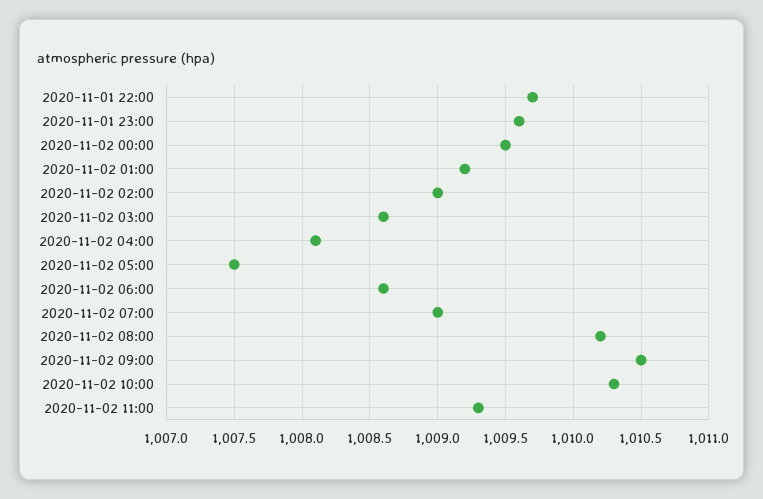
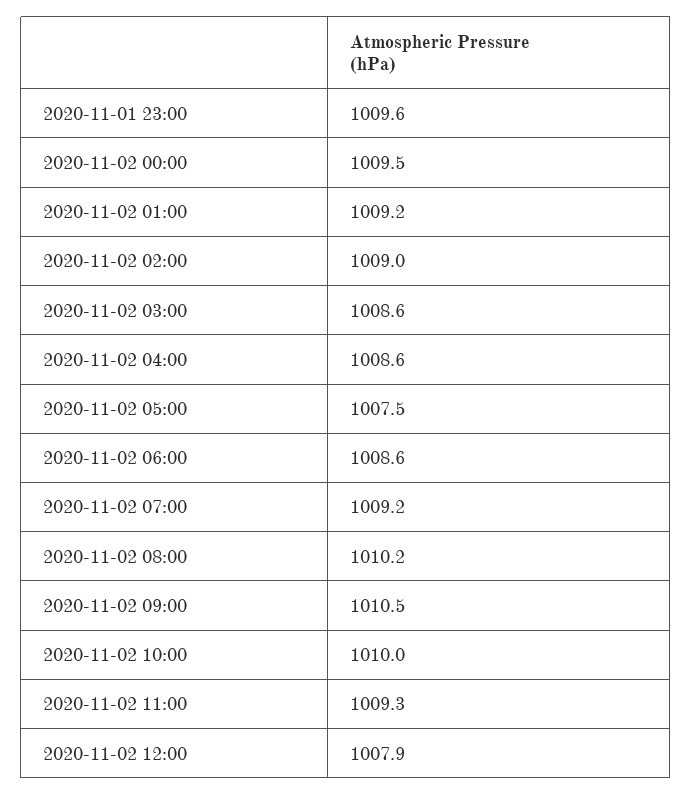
2020-11-01 22:00: 1009.7 -> none
2020-11-02 04:00: 1008.1 -> 1008.6
2020-11-02 07:00: 1009 -> 1009.2
2020-11-02 10:00: 1010.3 -> 1010
2020-11-02 12:00: none -> 1007.9

